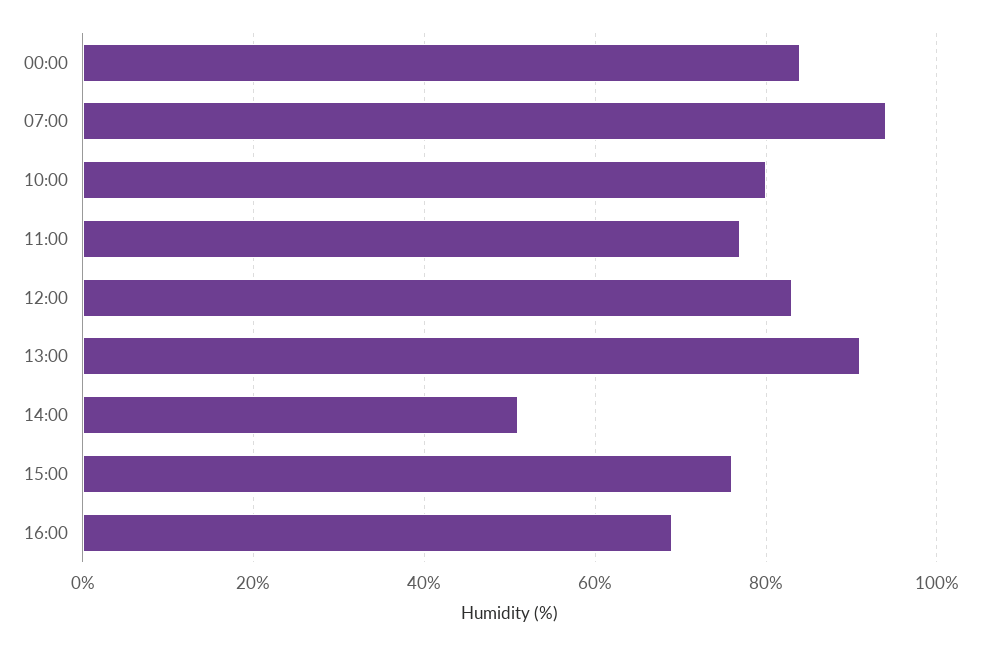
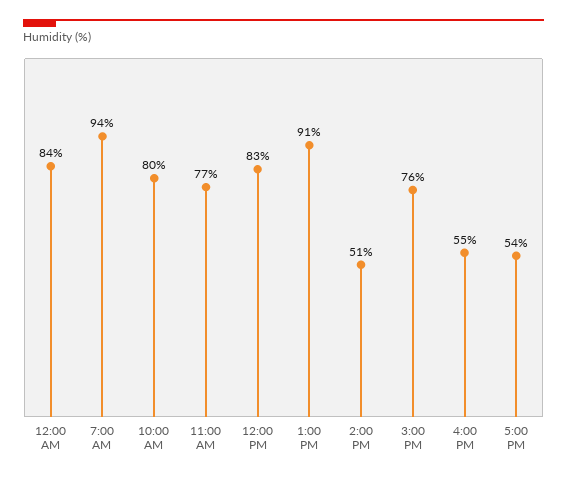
16:00: 70 -> 55
5:00 PM: none -> 54

